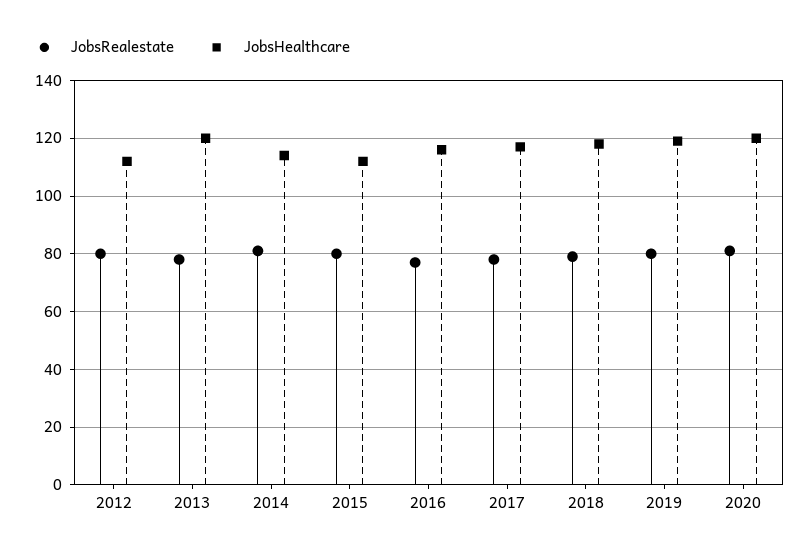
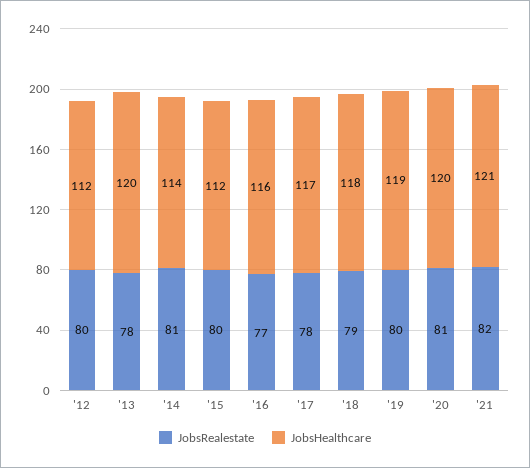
JobsRealestate, '21: none -> 82
JobsHealthcare, '21: none -> 121

